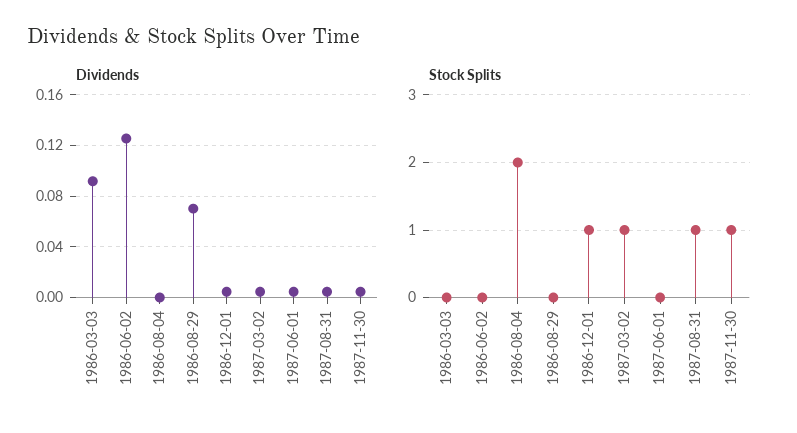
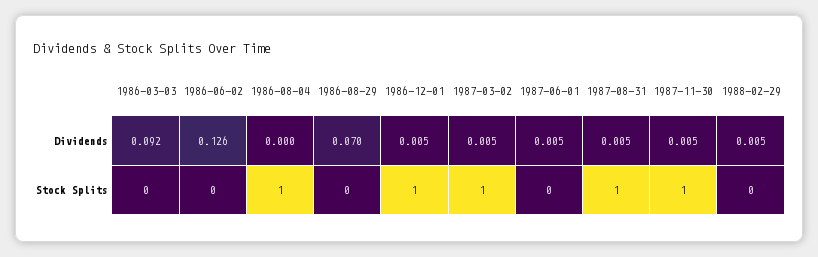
Stock Splits, 1986-08-04: 2 -> 1
Dividends, 1988-02-29: none -> 0.005
Stock Splits, 1988-02-29: none -> 0

